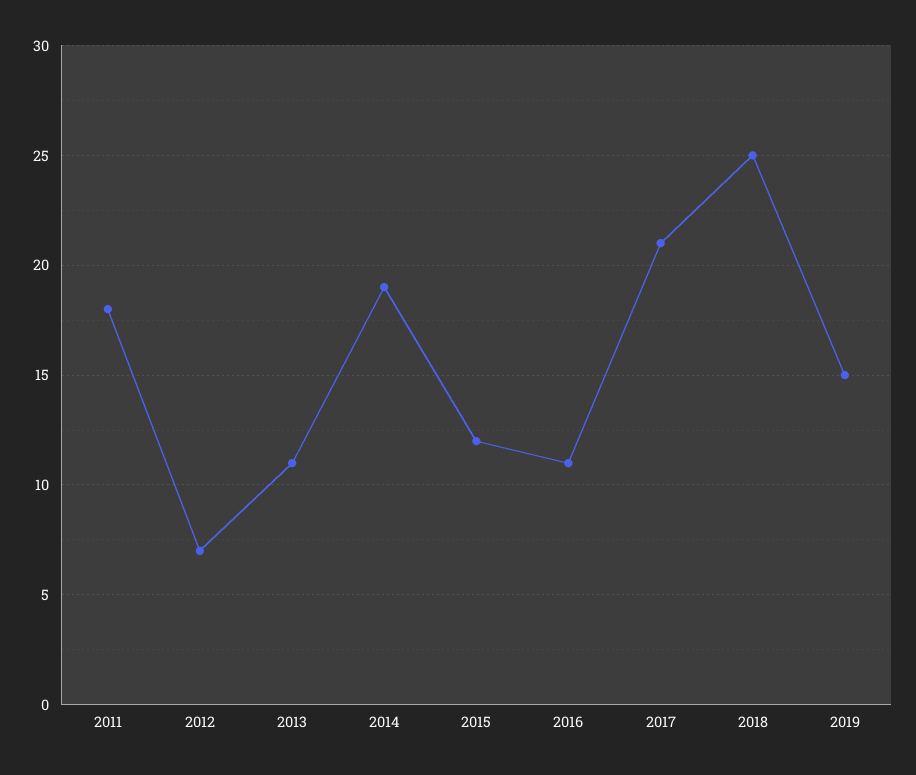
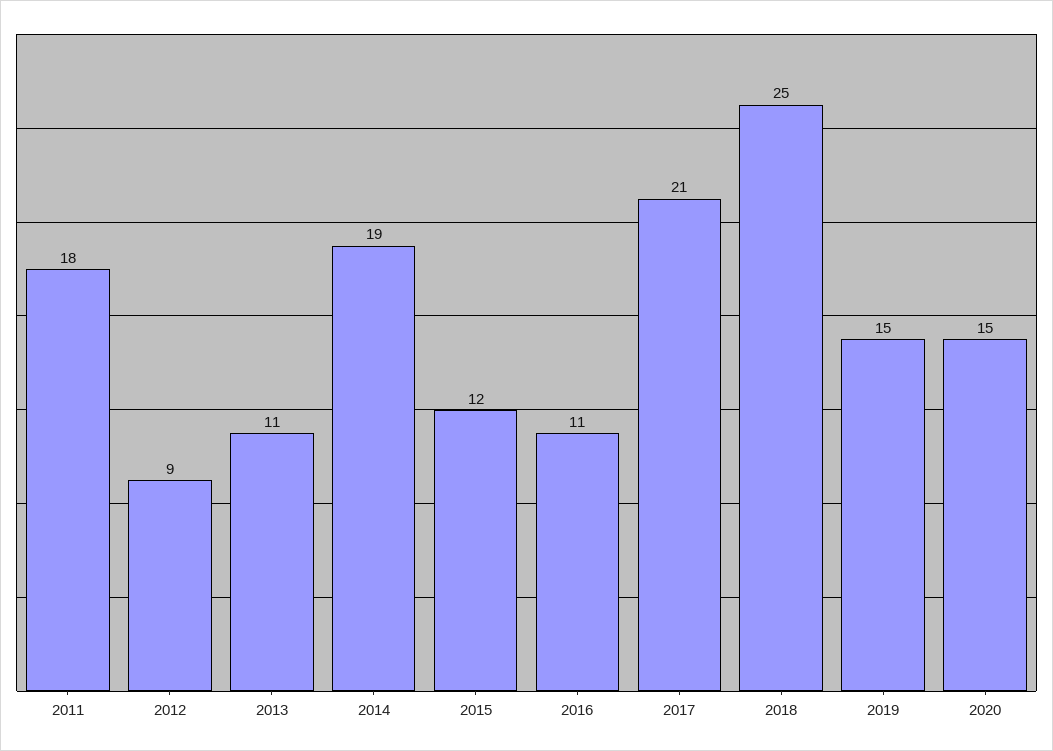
2012: 7 -> 9
2020: none -> 15

